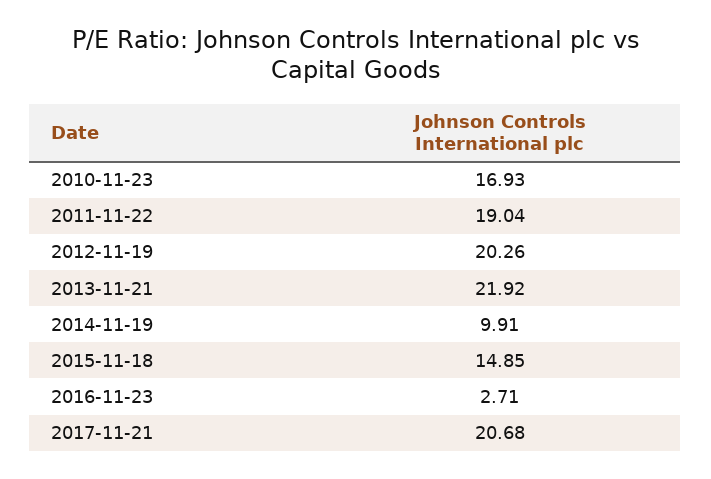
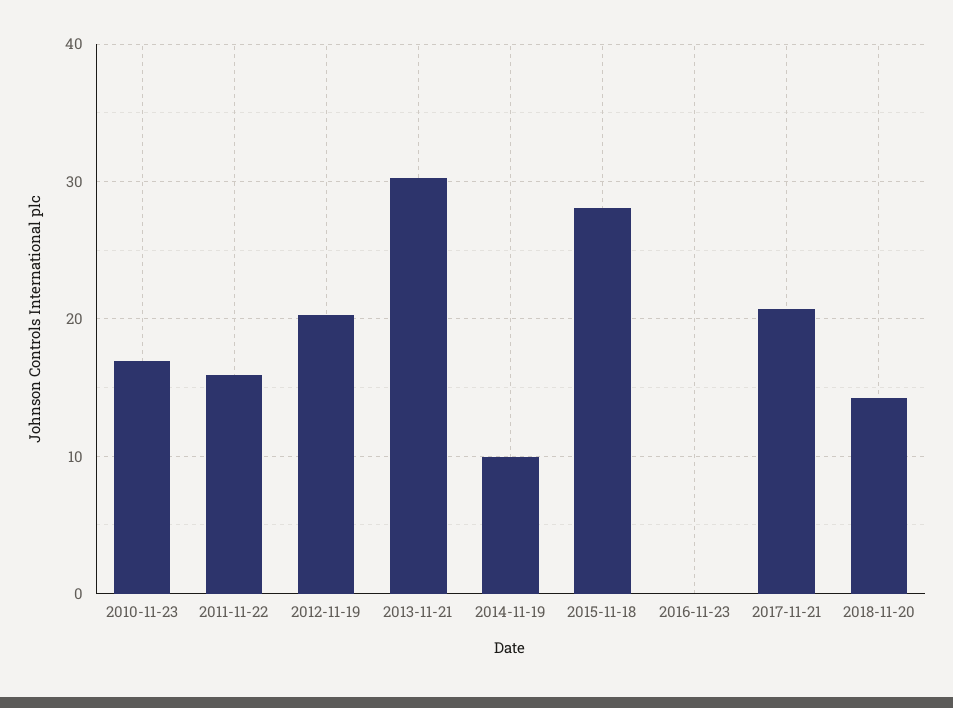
2011-11-22: 19.04 -> 16
2013-11-21: 21.92 -> 30
2015-11-18: 14.85 -> 28
2016-11-23: 2.71 -> 0
2018-11-20: none -> 14

